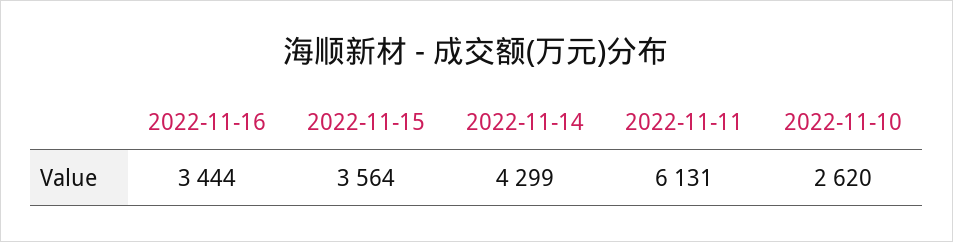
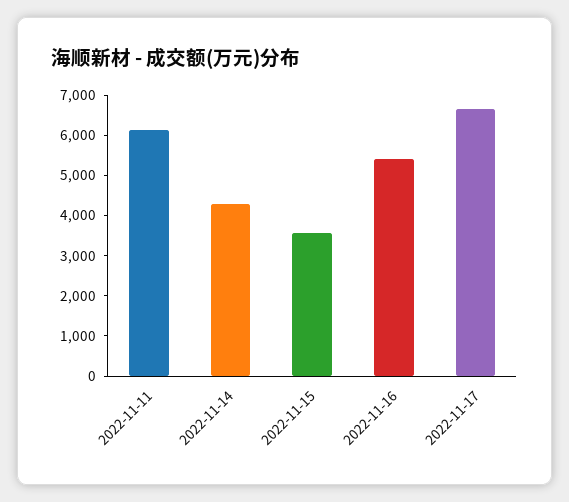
2022-11-16: 3444 -> 5400
2022-11-10: 2620 -> none
2022-11-17: none -> 6600

